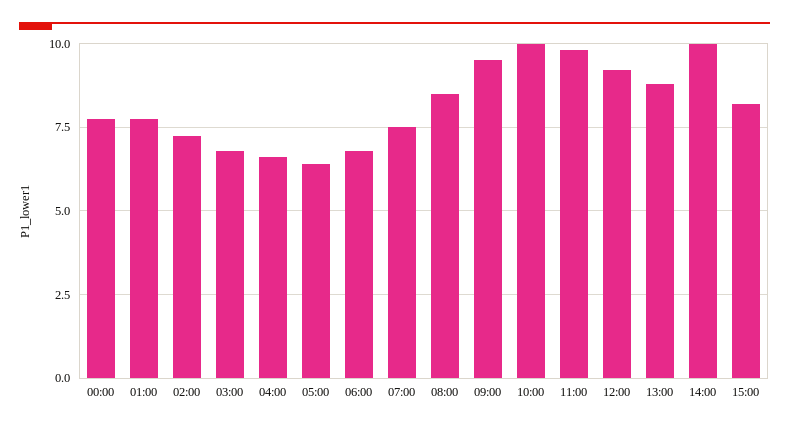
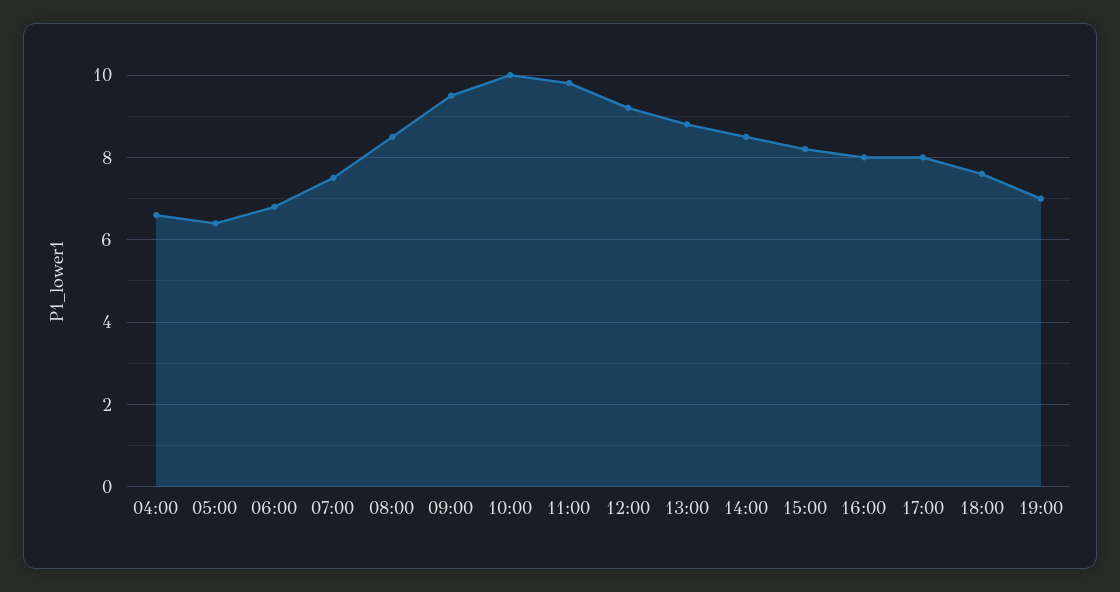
00:00: 7.75 -> none
01:00: 7.75 -> none
02:00: 7.25 -> none
03:00: 6.75 -> none
14:00: 10 -> 8.5
16:00: none -> 8
17:00: none -> 8
18:00: none -> 7.5
19:00: none -> 7

